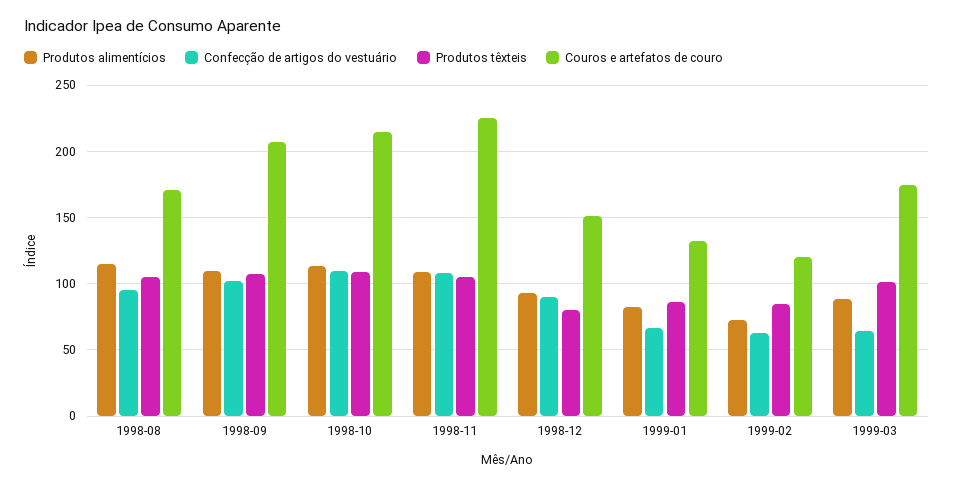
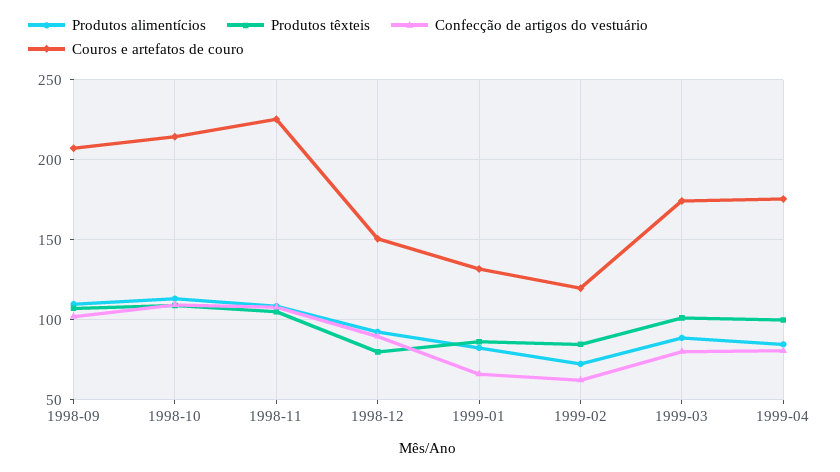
Produtos alimentícios, 1998-08: 115 -> none
Confecção de artigos do vestuário, 1998-08: 95 -> none
Produtos têxteis, 1998-08: 105 -> none
Couros e artefatos de couro, 1998-08: 170 -> none
Confecção de artigos do vestuário, 1999-03: 65 -> 80
Produtos alimentícios, 1999-04: none -> 85
Produtos têxteis, 1999-04: none -> 100
Confecção de artigos do vestuário, 1999-04: none -> 80
Couros e artefatos de couro, 1999-04: none -> 175

